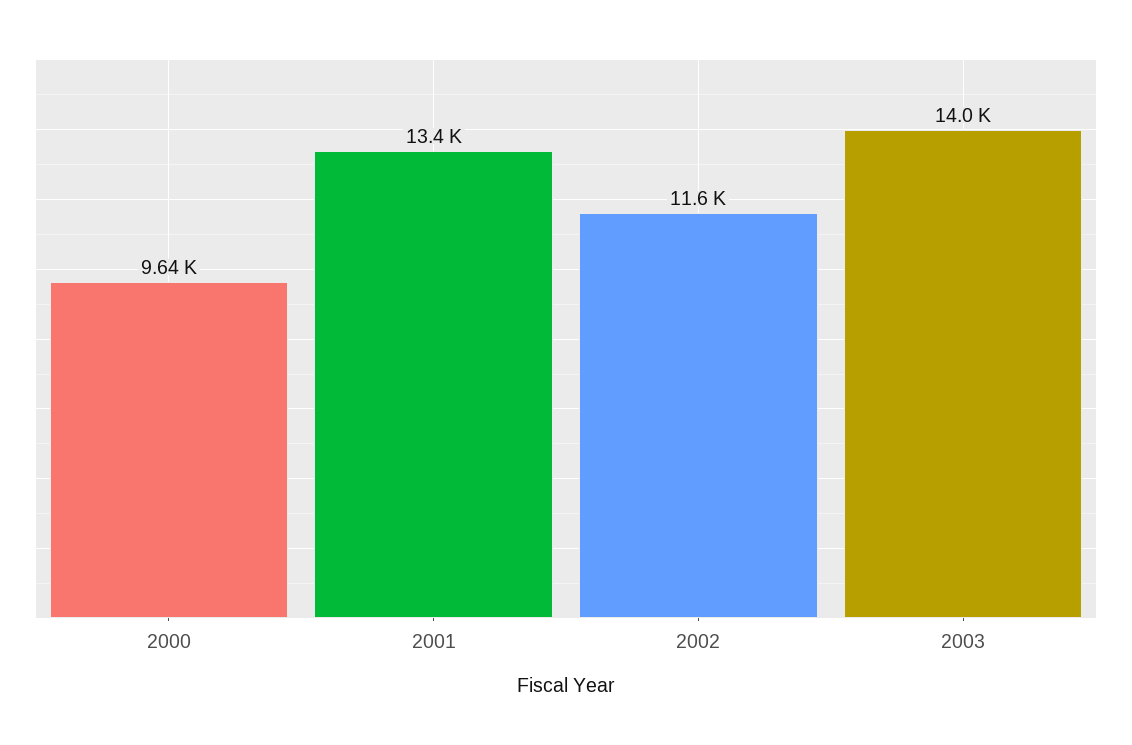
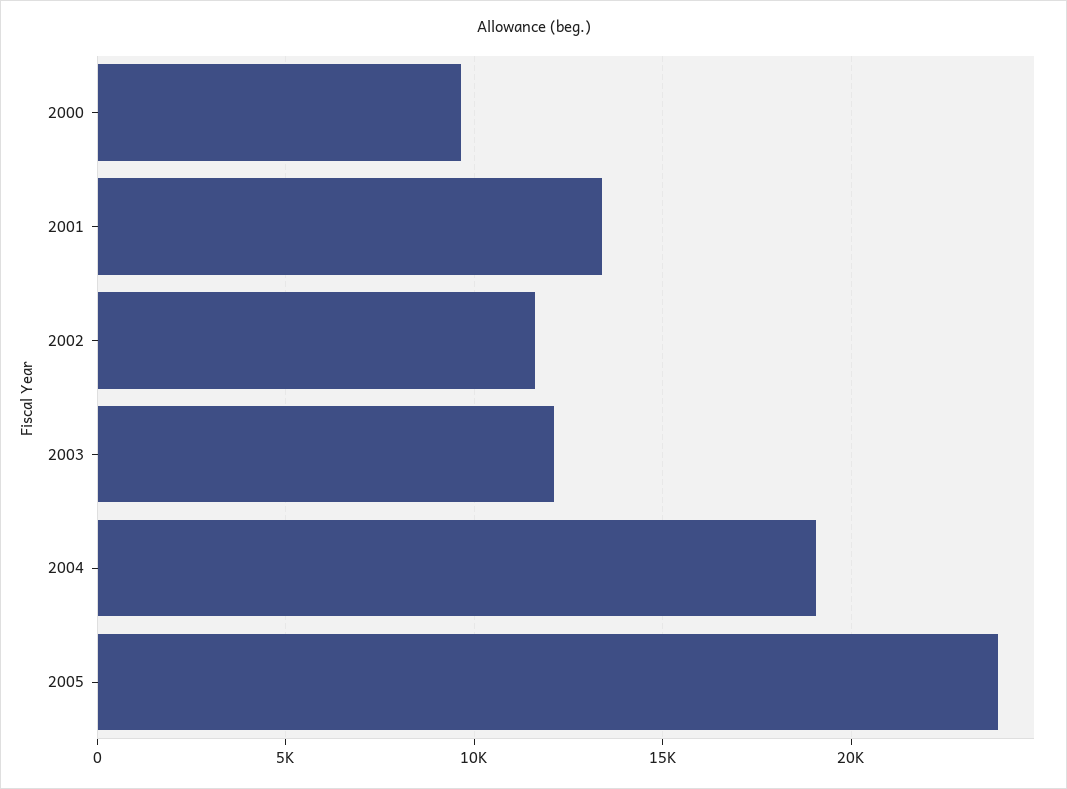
2003: 14000 -> 12000
2004: none -> 19000
2005: none -> 24000

